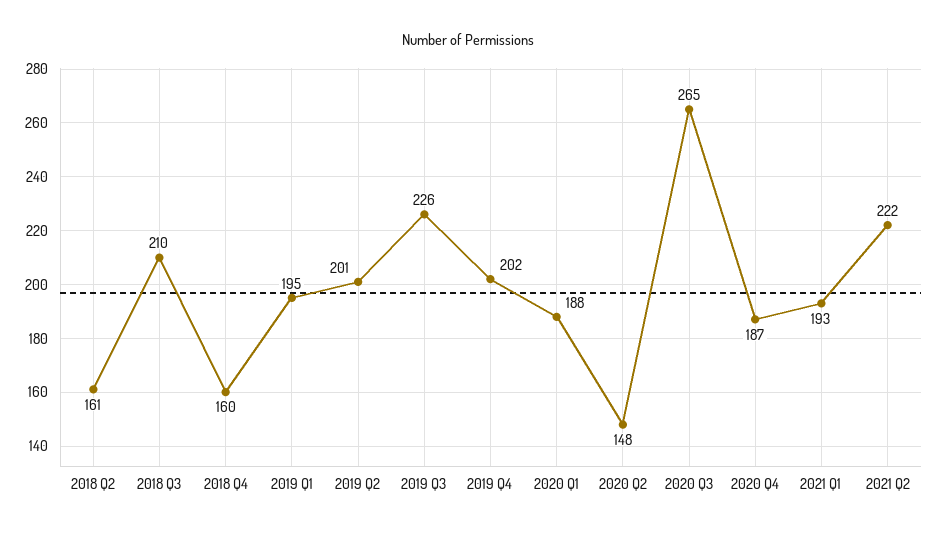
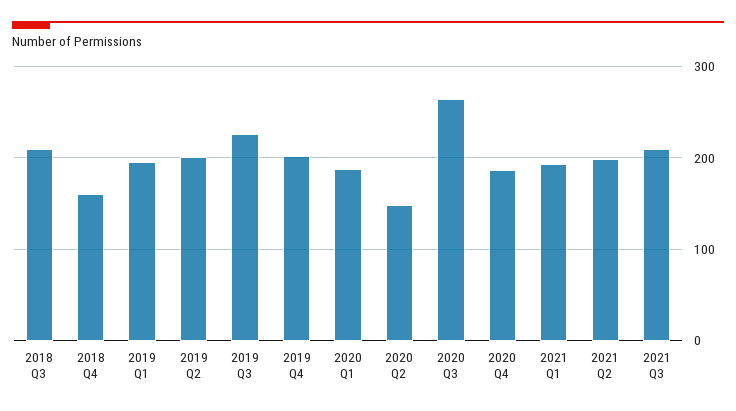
2018 Q2: 161 -> none
2021 Q2: 222 -> 200
2021 Q3: none -> 210

